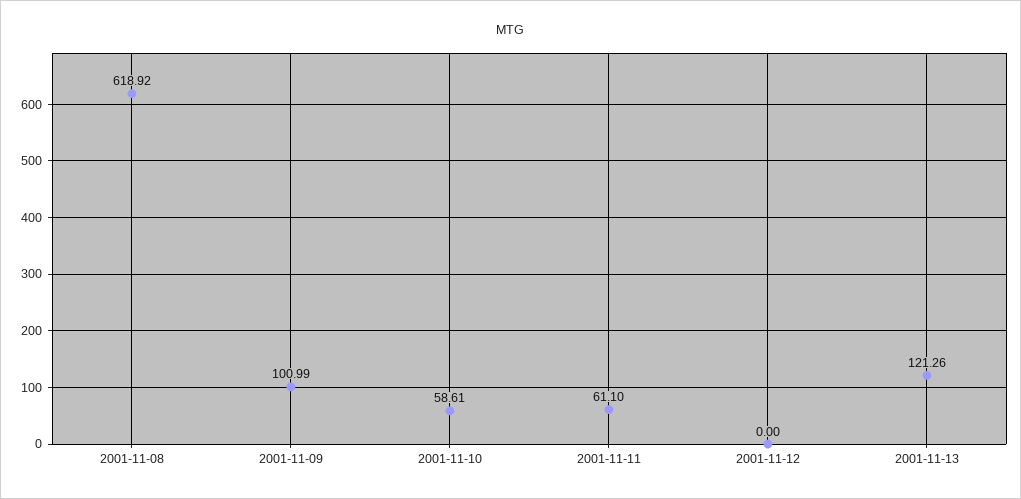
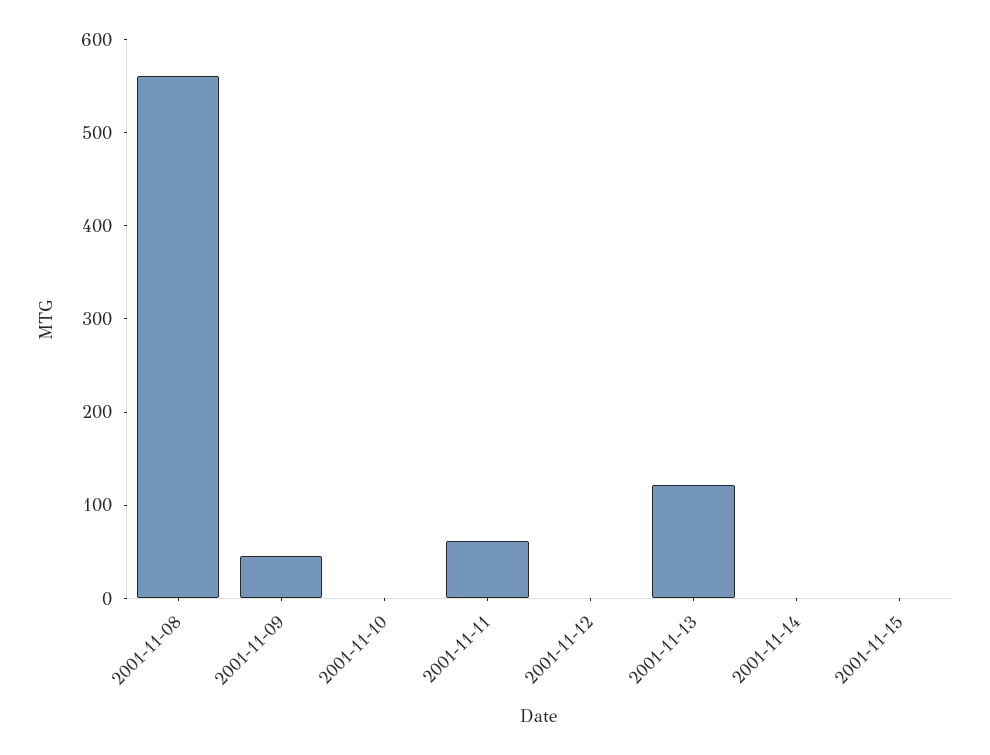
2001-11-08: 618.92 -> 560
2001-11-09: 100.99 -> 40
2001-11-10: 58.61 -> 0
2001-11-14: none -> 0
2001-11-15: none -> 0

